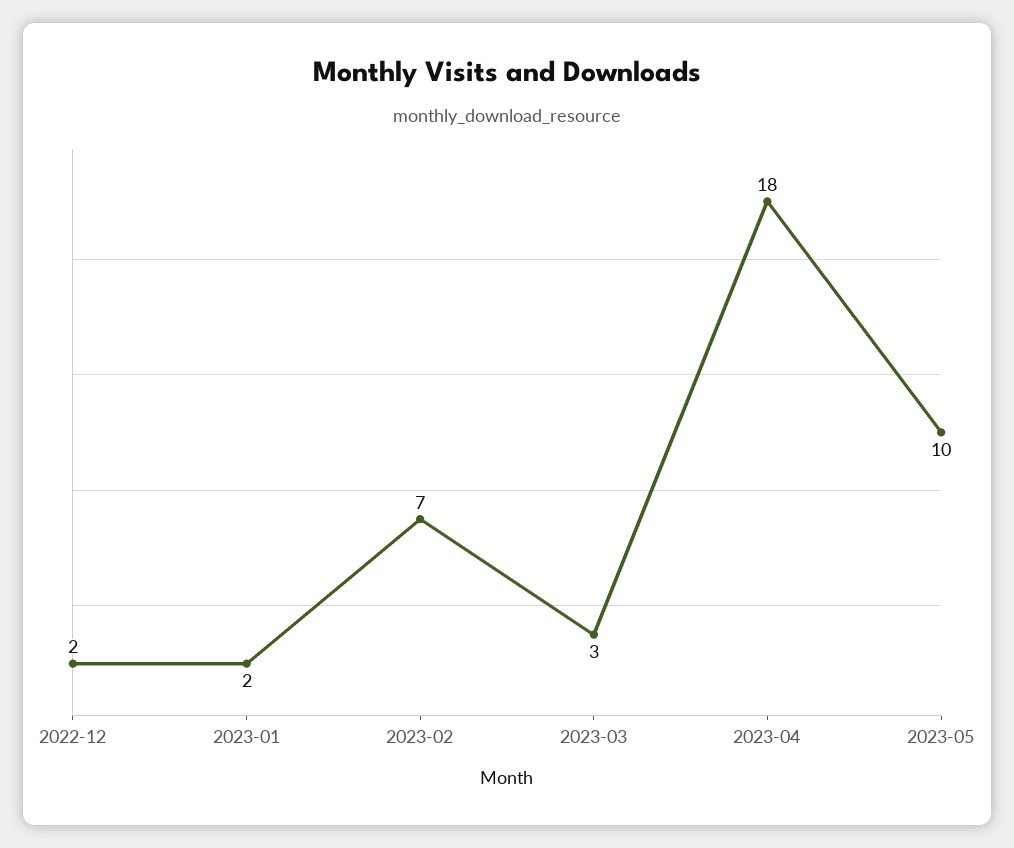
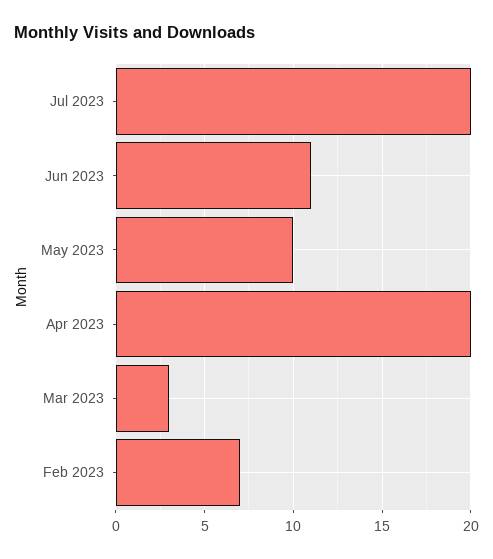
2022-12: 2 -> none
2023-01: 2 -> none
2023-04: 18 -> 20
Jul 2023: none -> 20
Jun 2023: none -> 11

